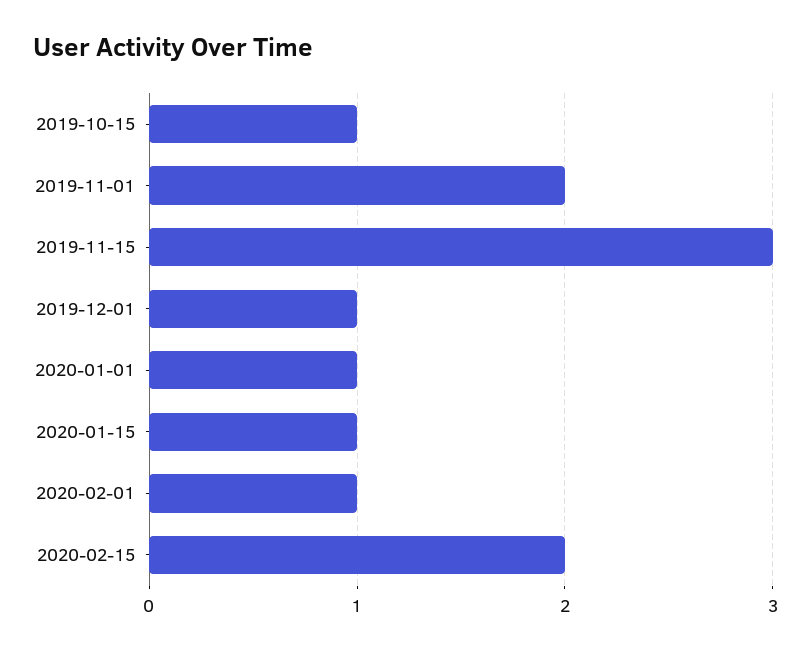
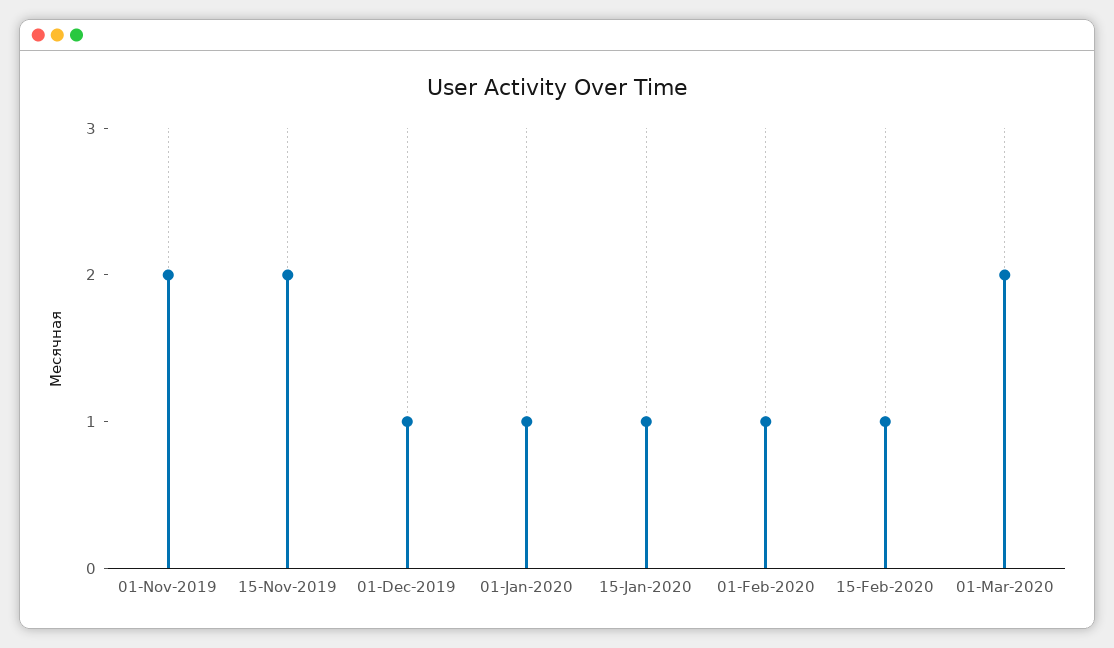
2019-10-15: 1 -> none
2019-11-15: 3 -> 2
2020-02-15: 2 -> 1
01-Mar-2020: none -> 2

